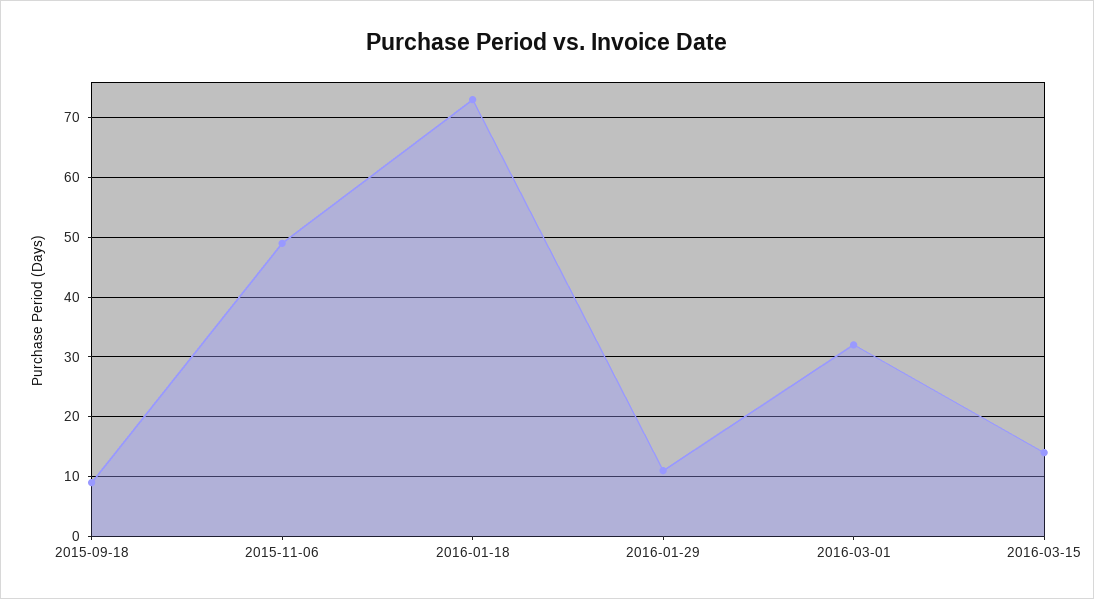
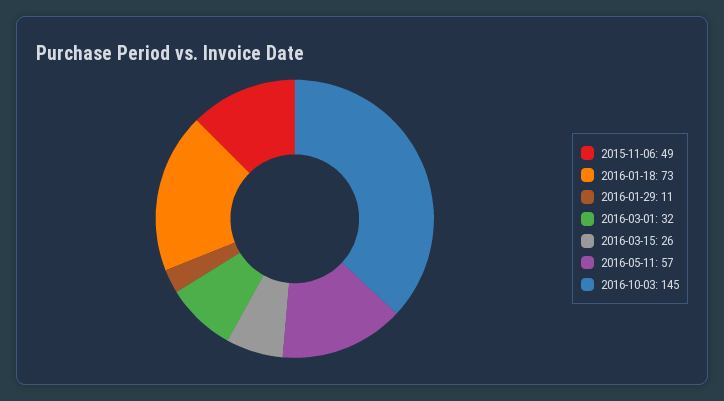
2015-09-18: 10 -> none
2016-03-15: 15 -> 26
2016-05-11: none -> 57
2016-10-03: none -> 145

